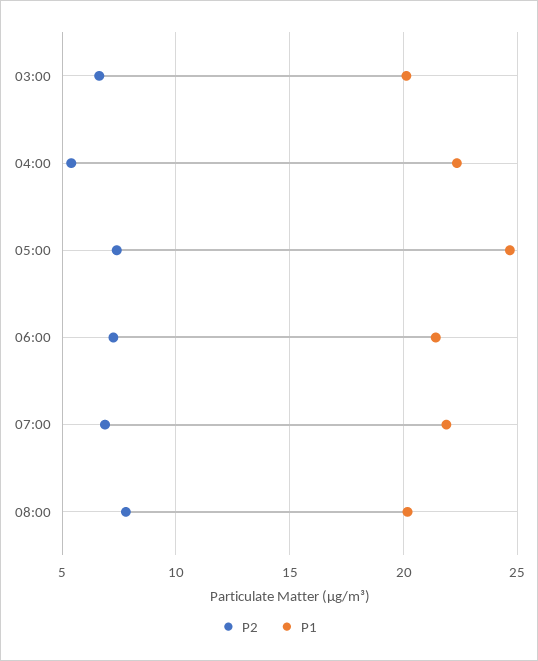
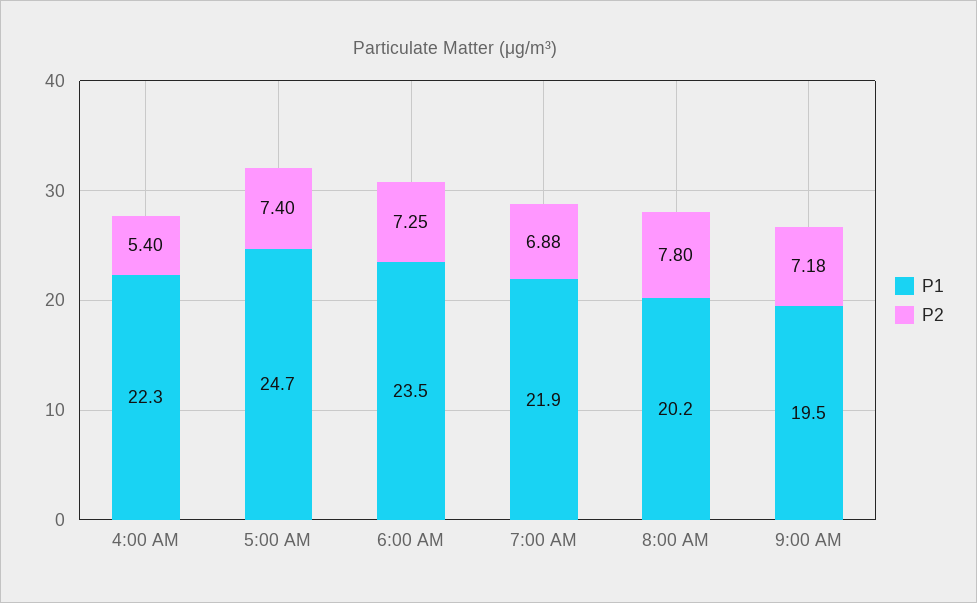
P2, 03:00: 6.5 -> none
P1, 03:00: 20 -> none
P1, 06:00: 21.5 -> 23.5
P1, 9:00 AM: none -> 19.5
P2, 9:00 AM: none -> 7.18

